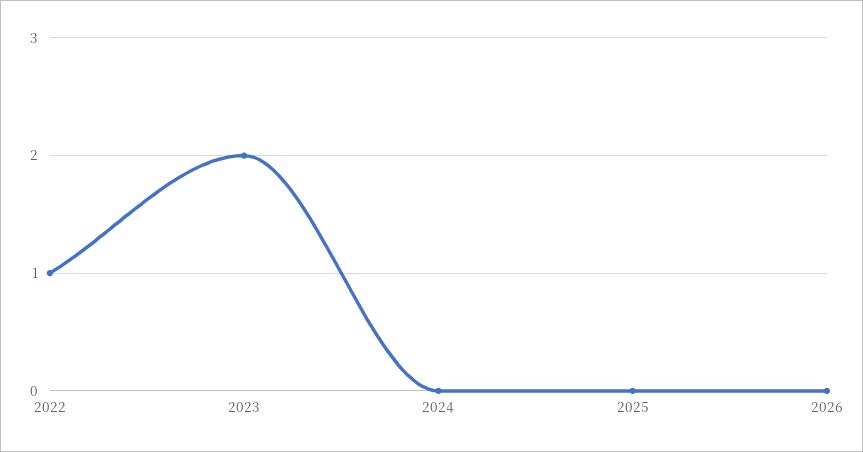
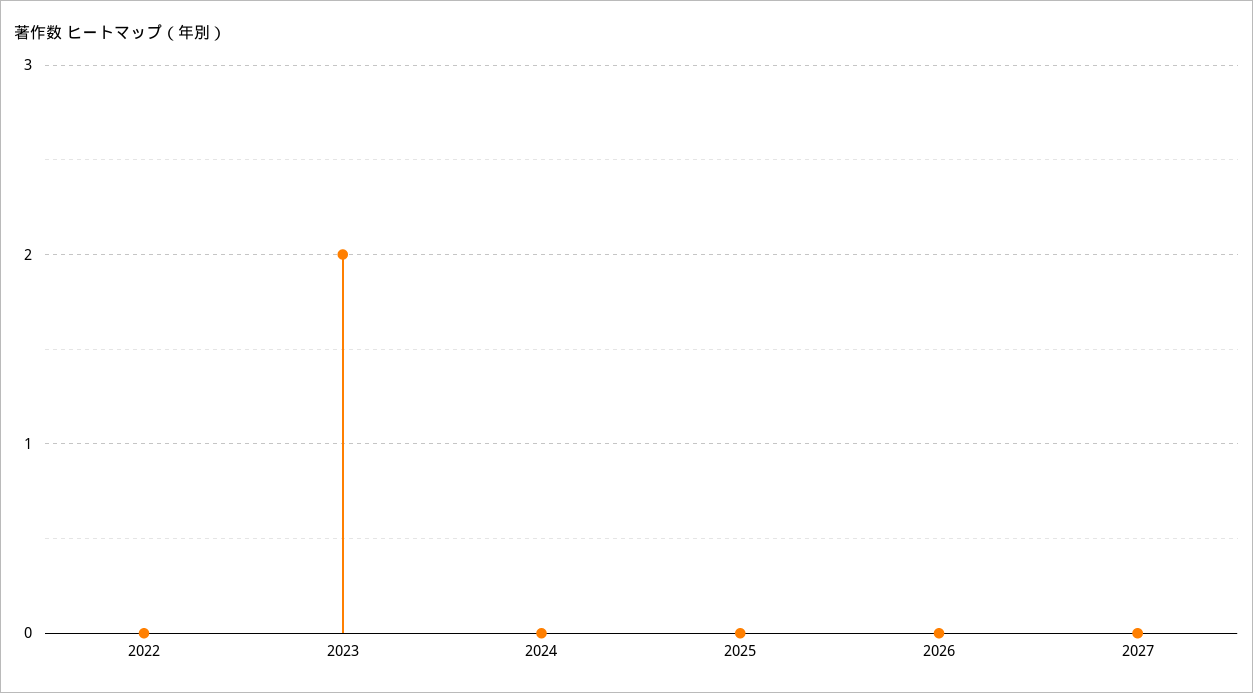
2022: 1 -> 0
2027: none -> 0

